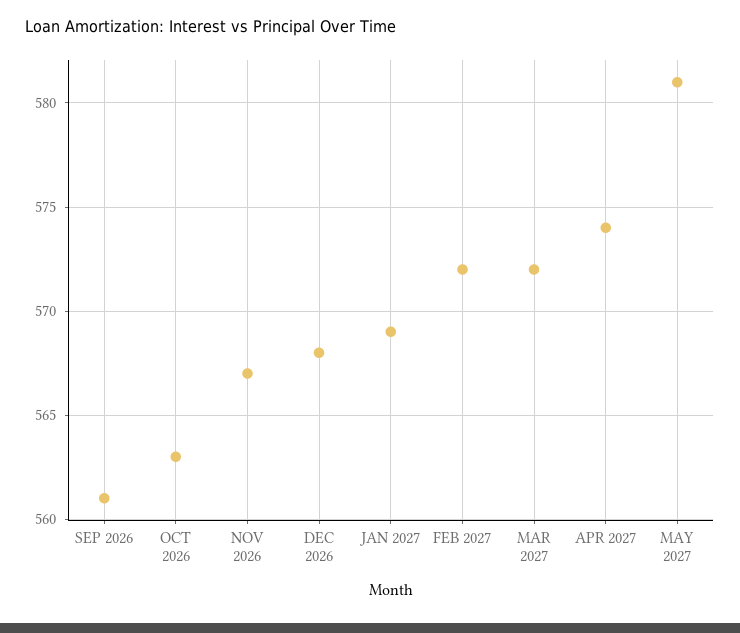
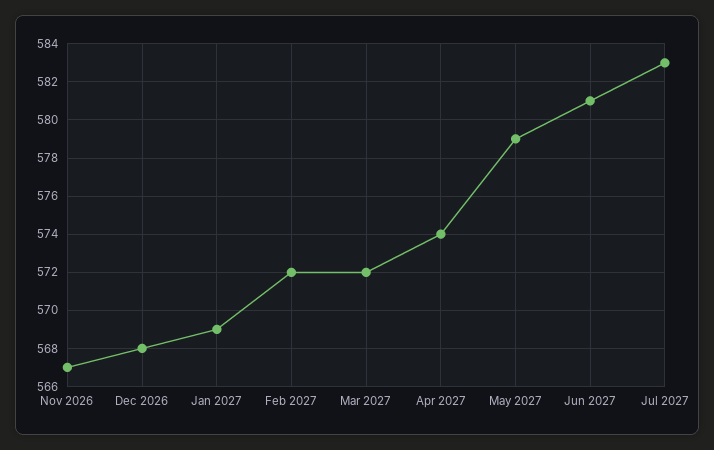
SEP 2026: 561 -> none
OCT 2026: 563 -> none
MAY 2027: 581 -> 579
Jun 2027: none -> 581
Jul 2027: none -> 583

